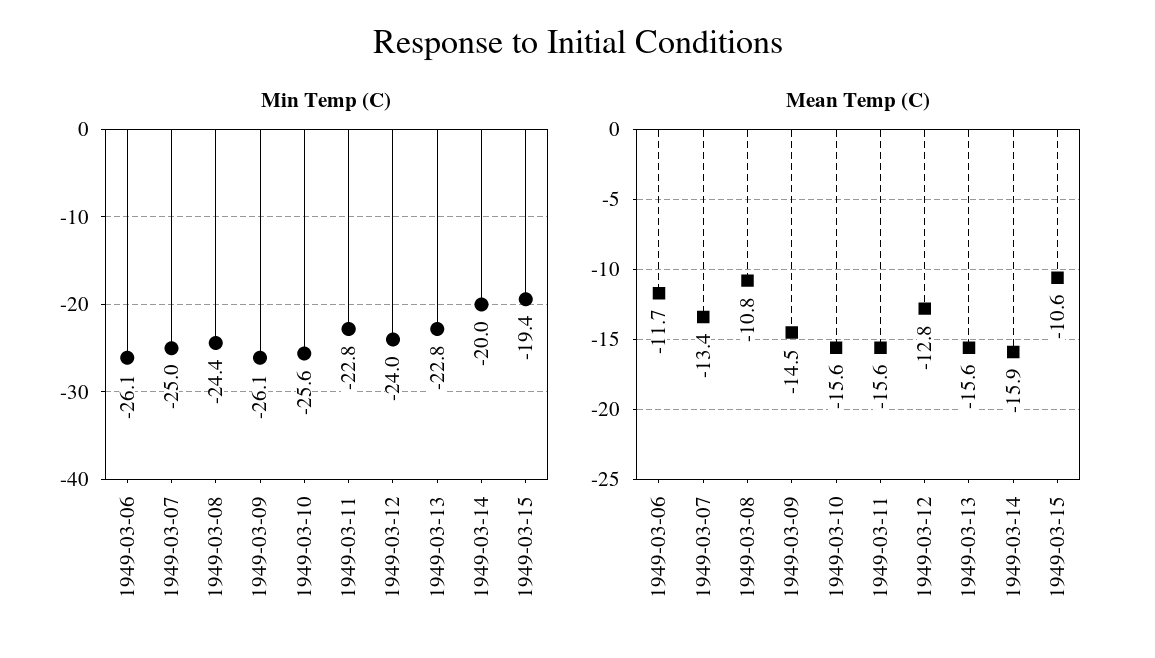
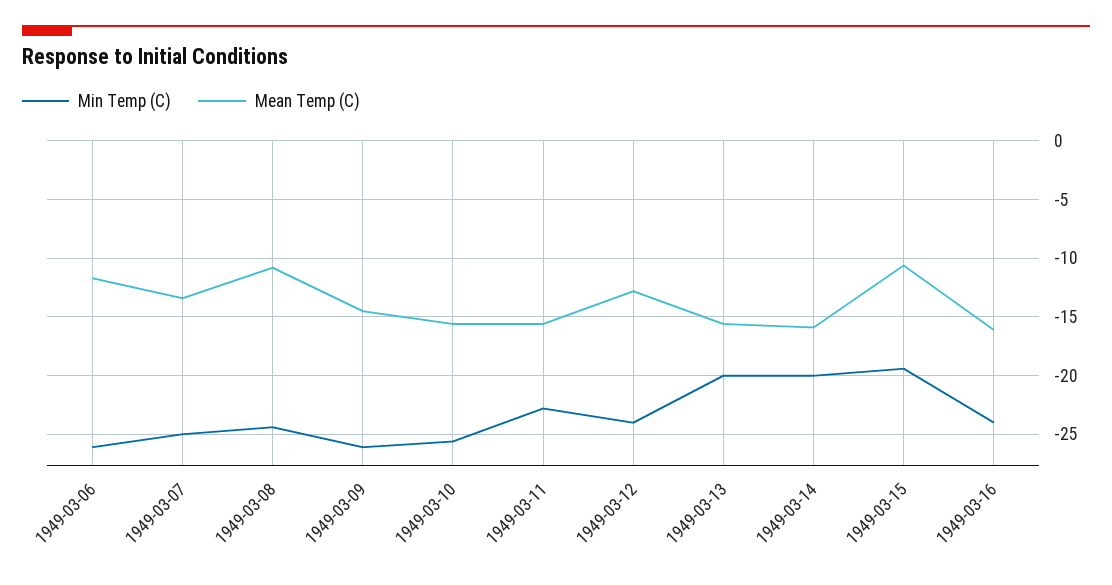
Min Temp (C), 1949-03-13: -22.8 -> -20
Min Temp (C), 1949-03-16: none -> -24
Mean Temp (C), 1949-03-16: none -> -16

